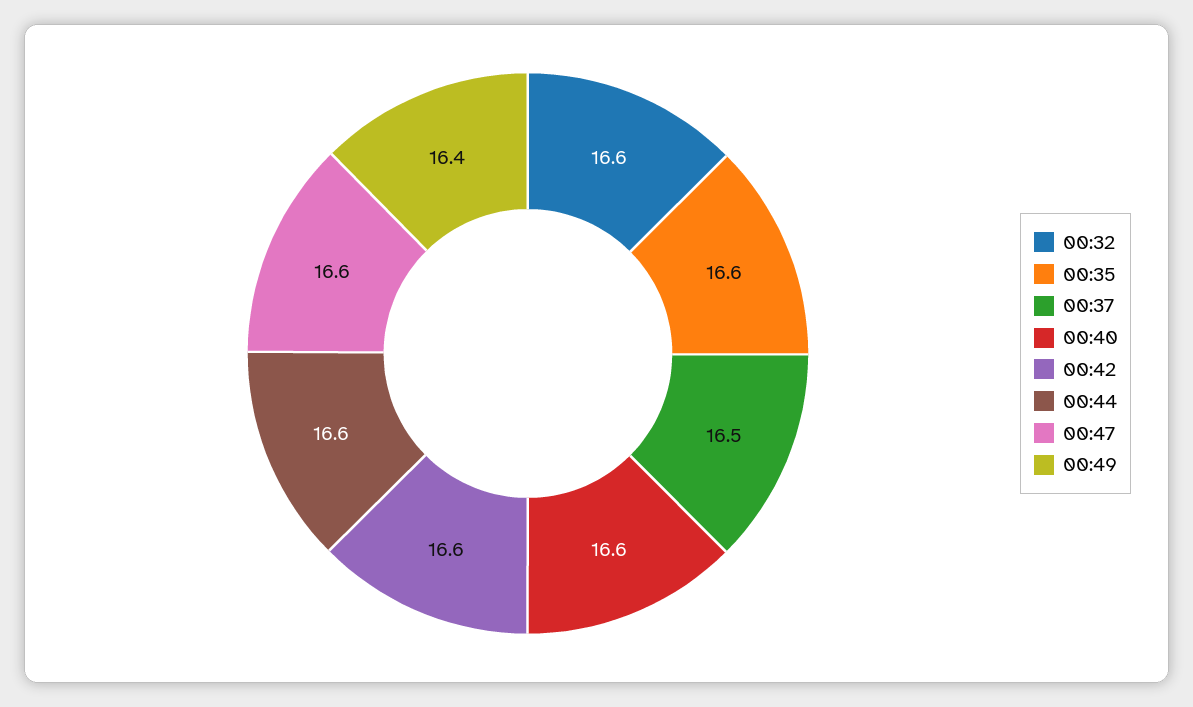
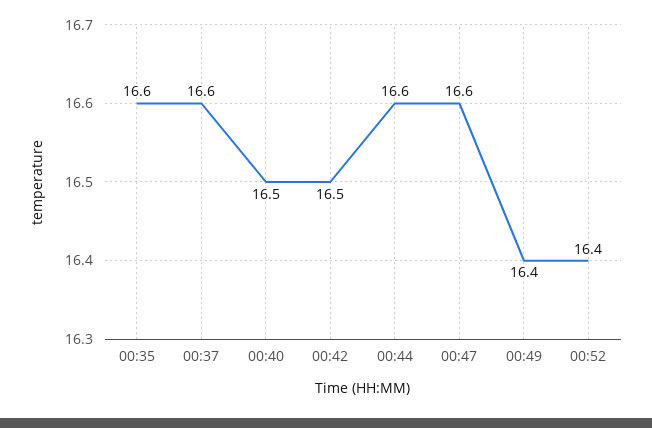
00:32: 16.6 -> none
00:37: 16.5 -> 16.6
00:40: 16.6 -> 16.5
00:42: 16.6 -> 16.5
00:52: none -> 16.4

